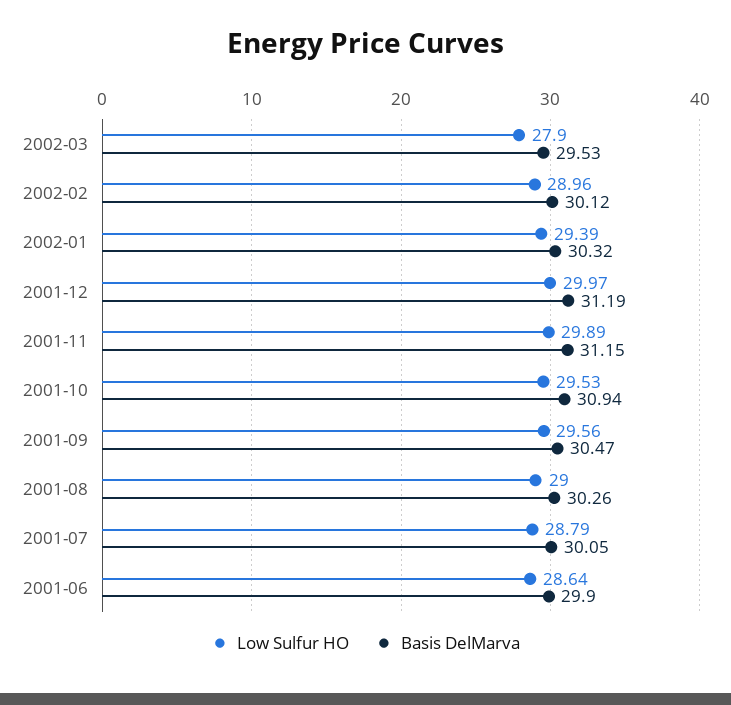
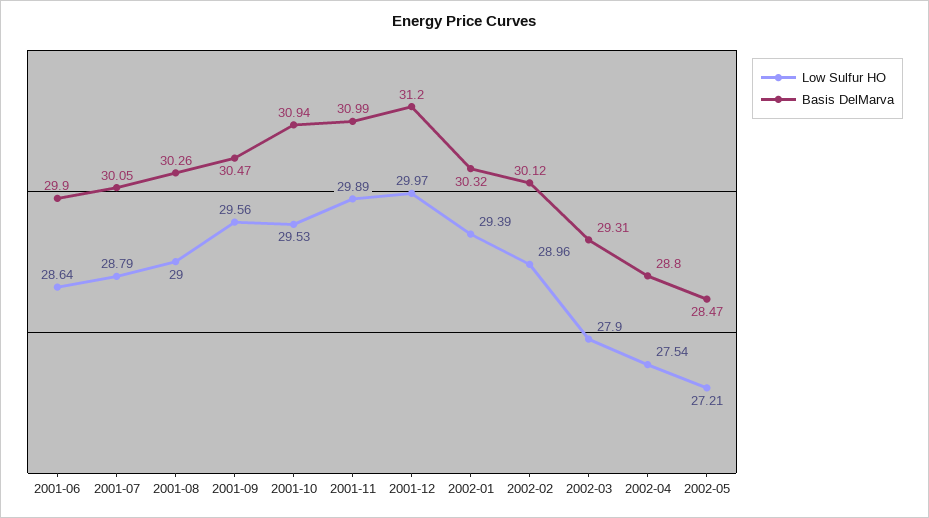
Basis DelMarva, 2002-03: 29.53 -> 29.31
Basis DelMarva, 2001-12: 31.19 -> 31.2
Basis DelMarva, 2001-11: 31.15 -> 30.99
Low Sulfur HO, 2002-04: none -> 27.54
Basis DelMarva, 2002-04: none -> 28.8
Low Sulfur HO, 2002-05: none -> 27.21
Basis DelMarva, 2002-05: none -> 28.47

